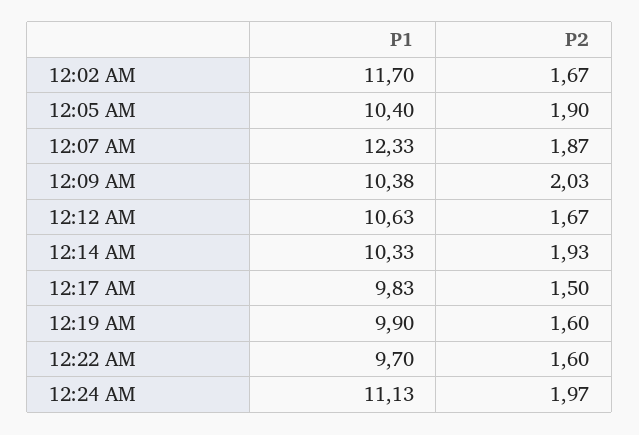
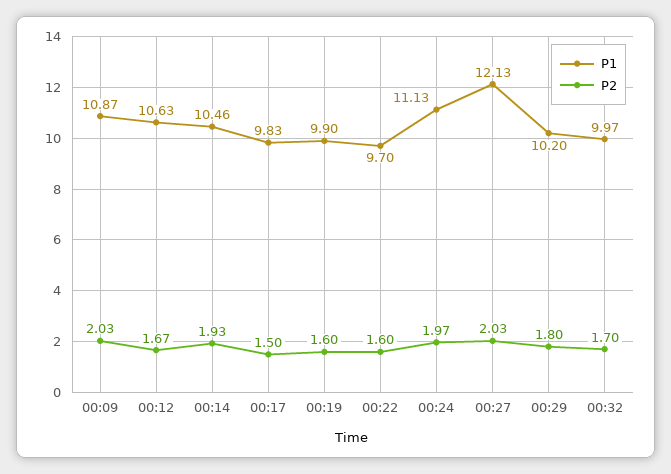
P1, 12:02 AM: 11.7 -> none
P2, 12:02 AM: 1.67 -> none
P1, 12:05 AM: 10.4 -> none
P2, 12:05 AM: 1.9 -> none
P1, 12:07 AM: 12.33 -> none
P2, 12:07 AM: 1.87 -> none
P1, 12:09 AM: 10.38 -> 10.87
P1, 12:14 AM: 10.33 -> 10.46
P1, 00:27: none -> 12.13
P2, 00:27: none -> 2.03
P1, 00:29: none -> 10.2
P2, 00:29: none -> 1.8
P1, 00:32: none -> 9.97
P2, 00:32: none -> 1.7

